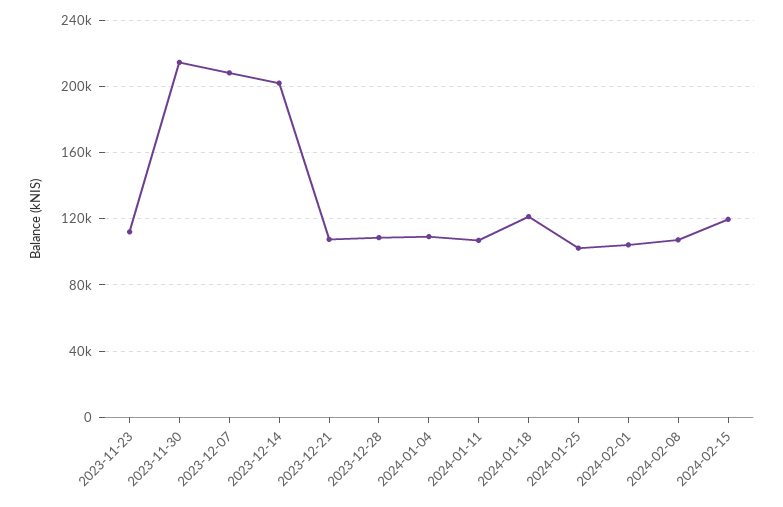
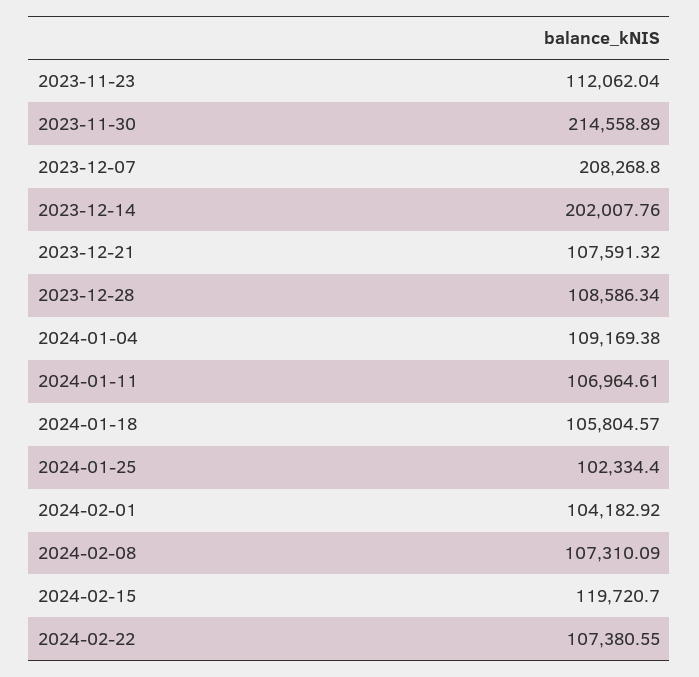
2024-01-18: 120000 -> 105804.57
2024-02-22: none -> 107380.55

